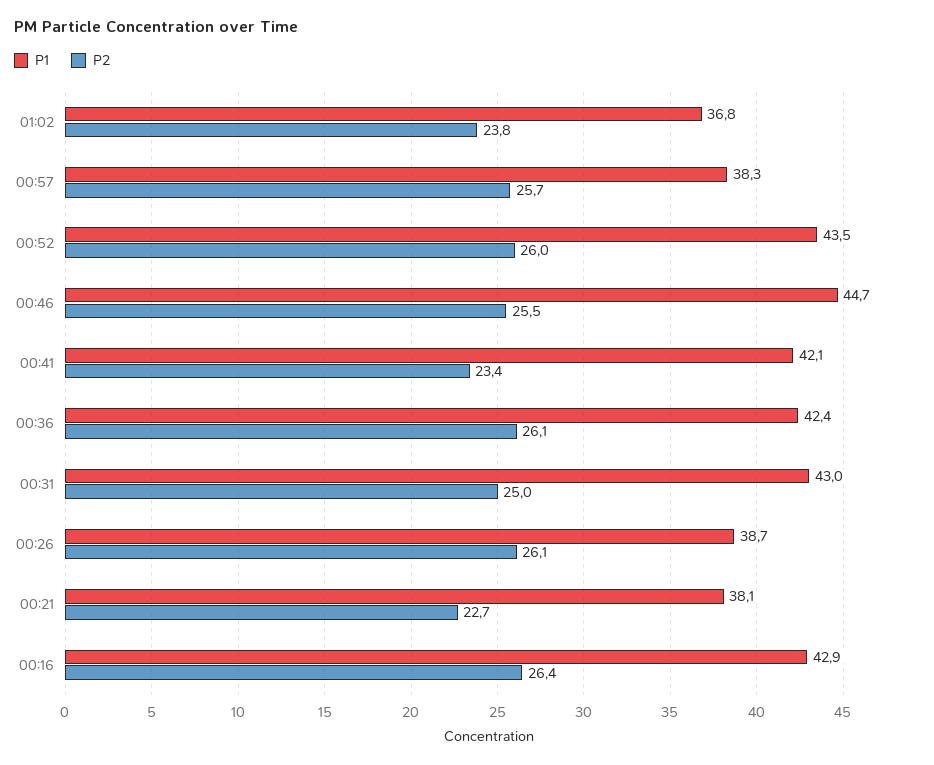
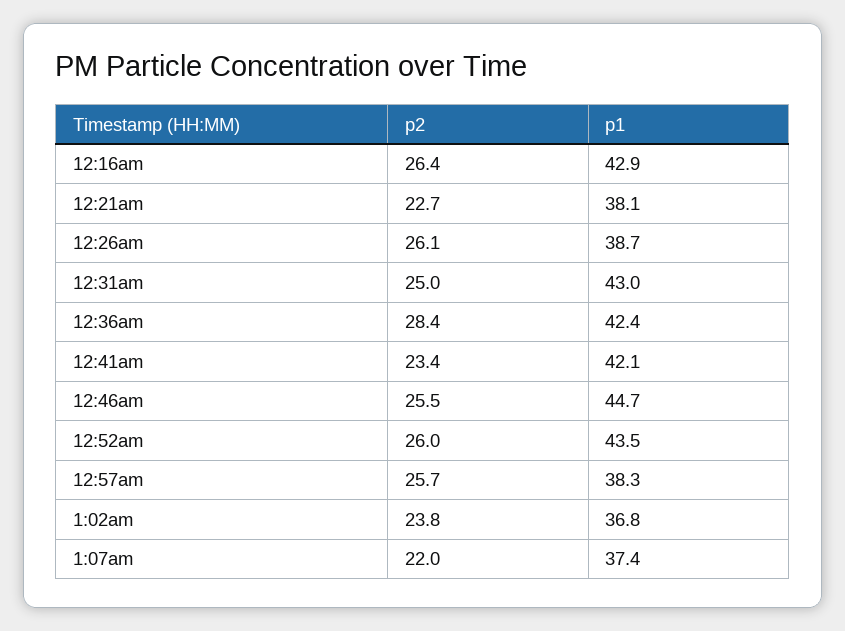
P2, 00:36: 26.1 -> 28.4
P2, 1:07am: none -> 22
P1, 1:07am: none -> 37.4

